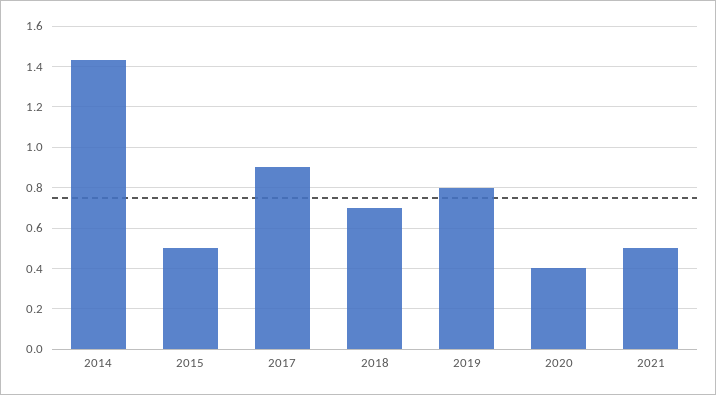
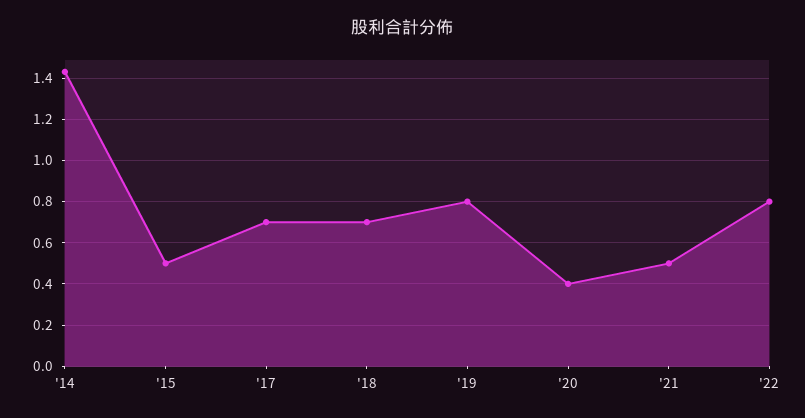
2017: 0.9 -> 0.7
'22: none -> 0.8

